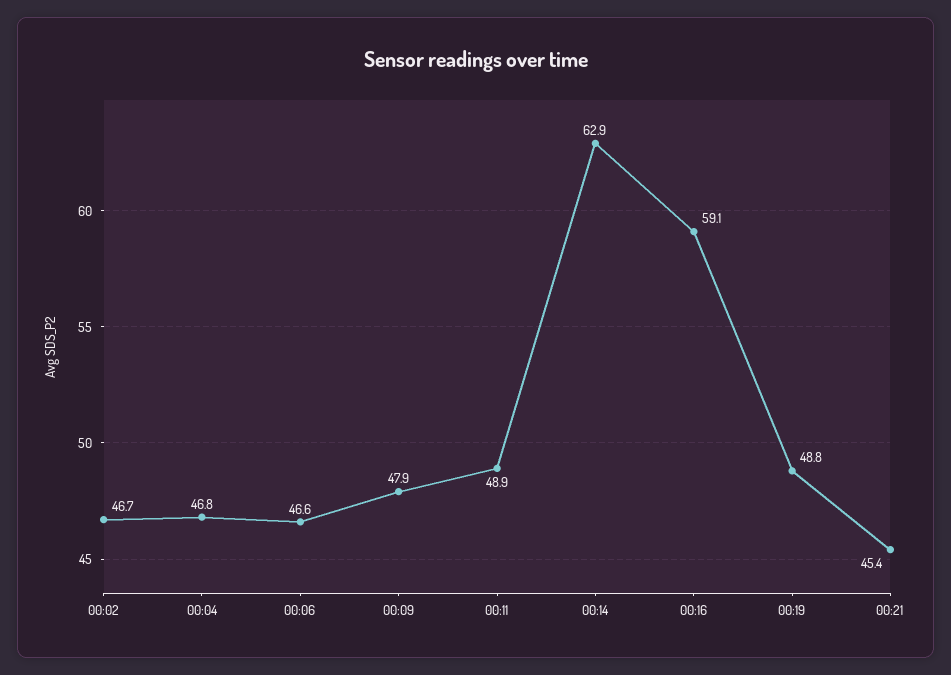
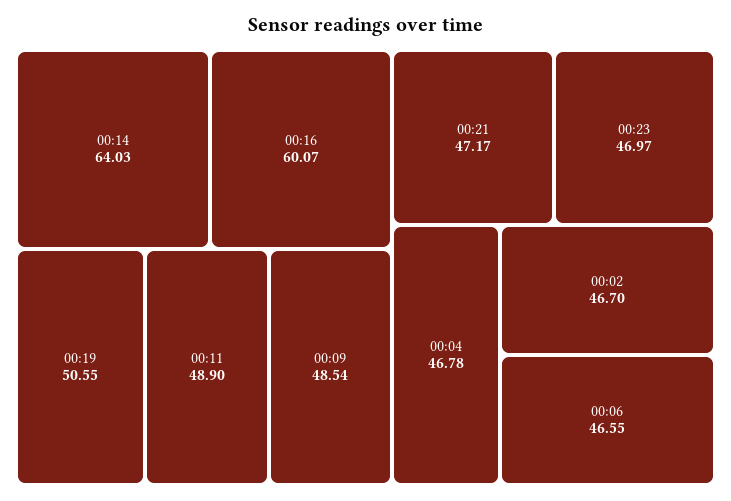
00:09: 47.9 -> 48.54
00:14: 62.9 -> 64.03
00:16: 59.1 -> 60.07
00:19: 48.8 -> 50.55
00:21: 45.4 -> 47.17
00:23: none -> 46.97

